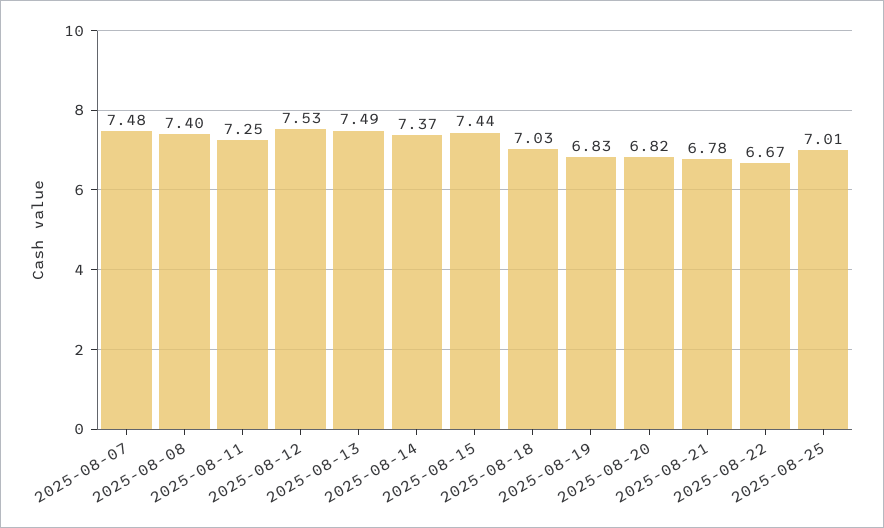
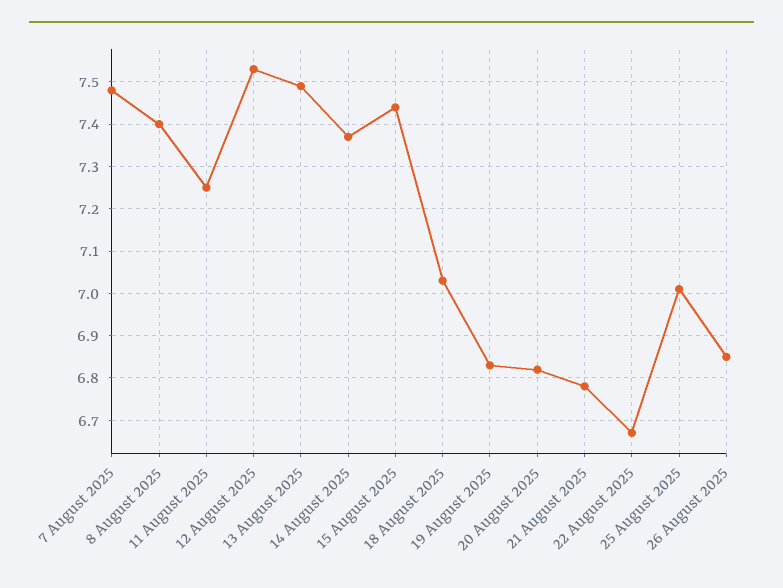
26 August 2025: none -> 6.85

